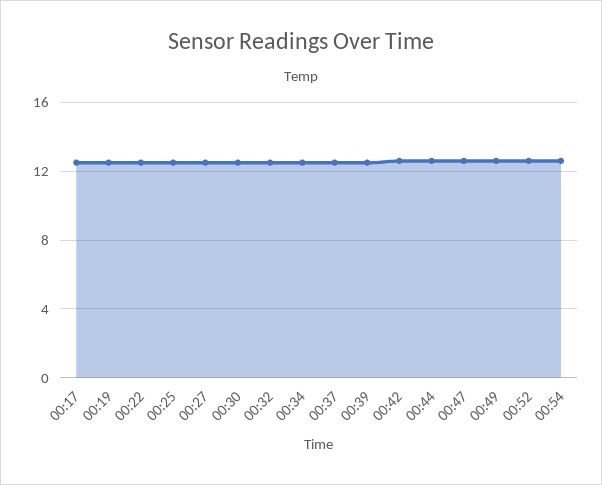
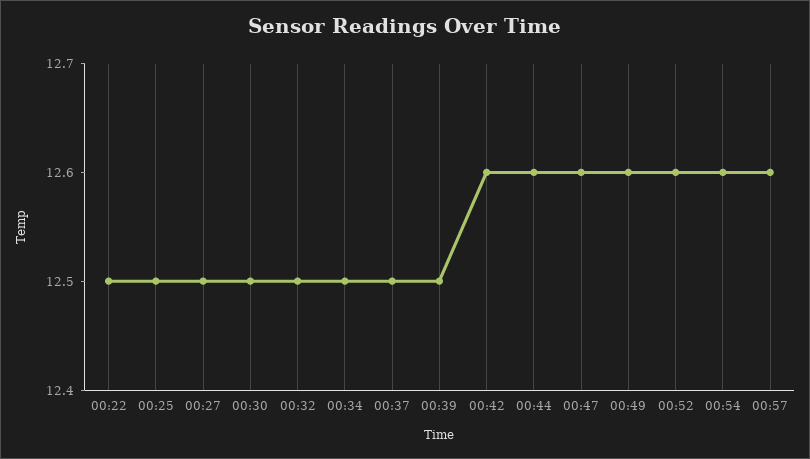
00:17: 12.5 -> none
00:19: 12.5 -> none
00:57: none -> 12.6

